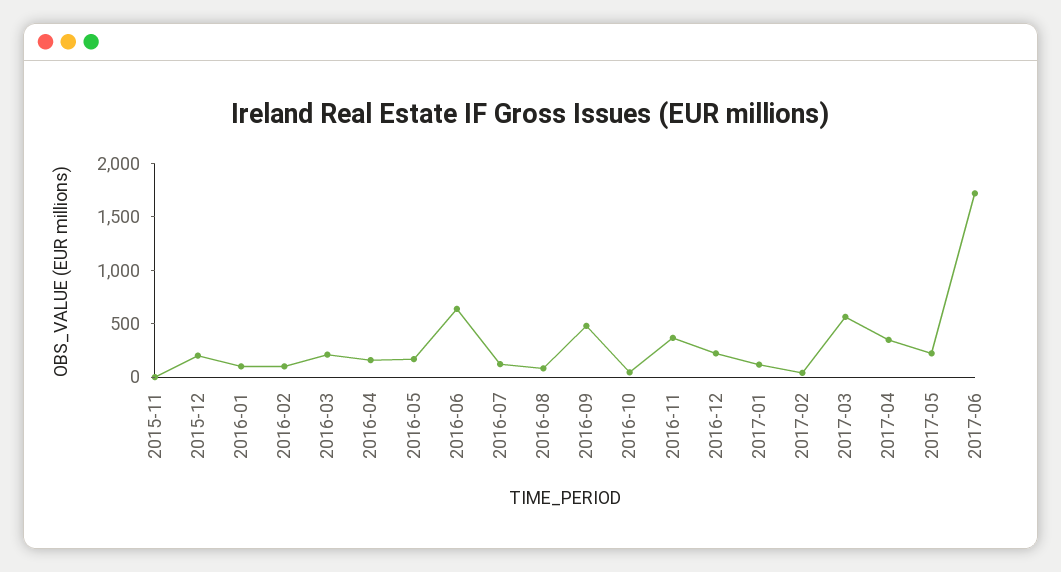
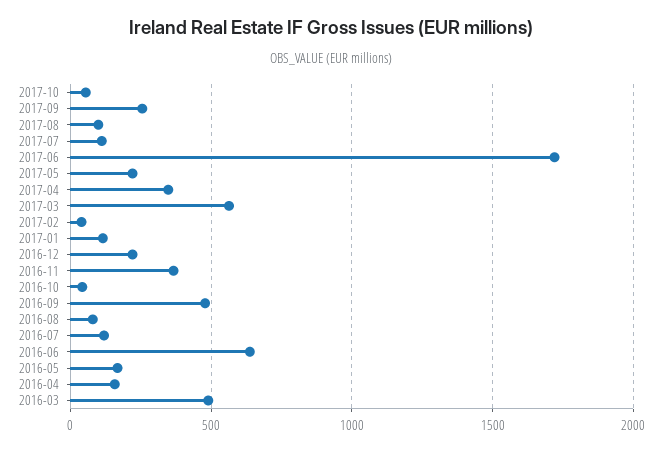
2015-11: 0 -> none
2015-12: 200 -> none
2016-01: 100 -> none
2016-02: 100 -> none
2016-03: 200 -> 500
2017-10: none -> 50
2017-09: none -> 250
2017-08: none -> 100
2017-07: none -> 100

